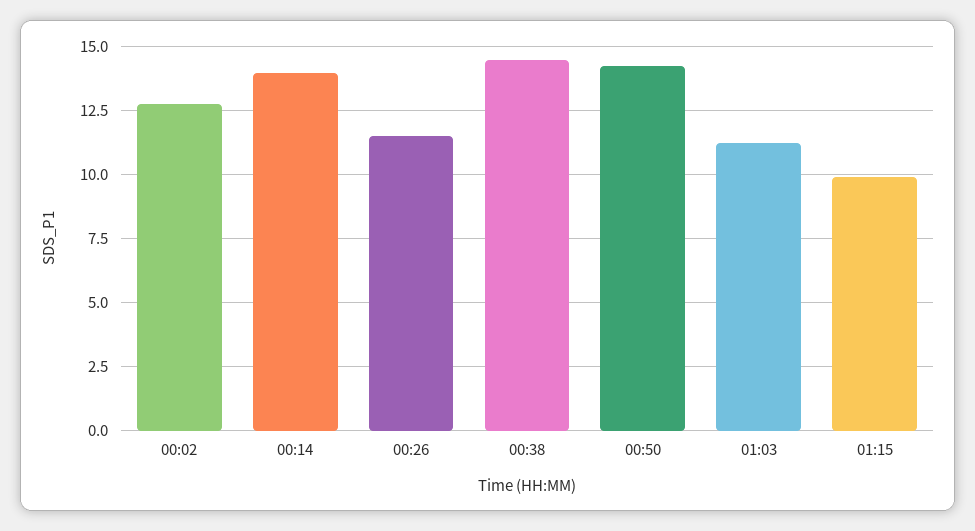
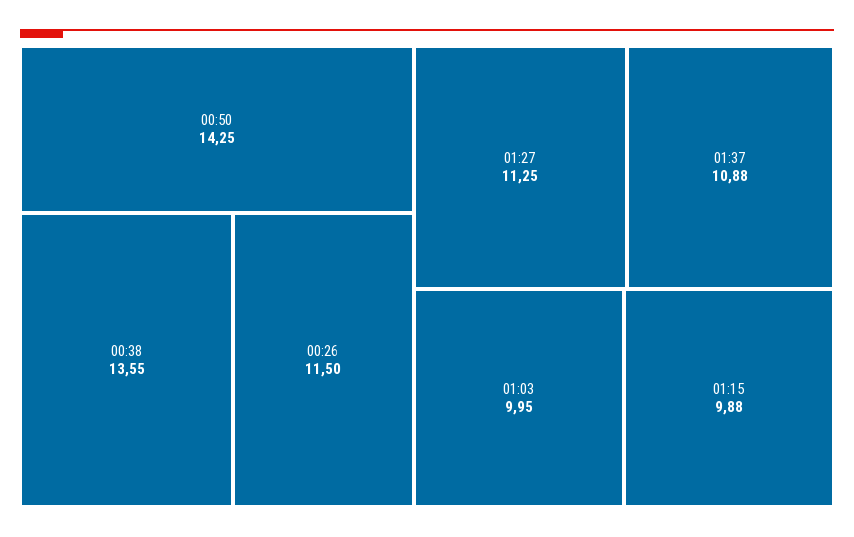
00:02: 12.75 -> none
00:14: 14 -> none
00:38: 14.5 -> 13.55
01:03: 11.25 -> 9.95
01:27: none -> 11.25
01:37: none -> 10.88

